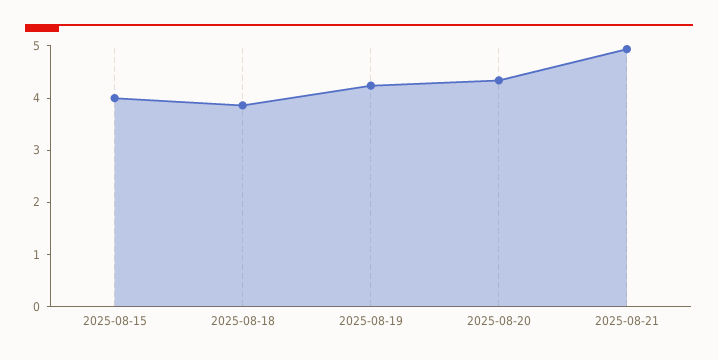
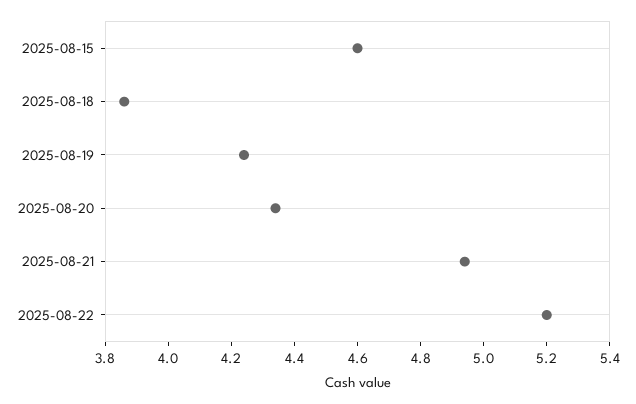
2025-08-15: 4 -> 4.6
2025-08-22: none -> 5.2

